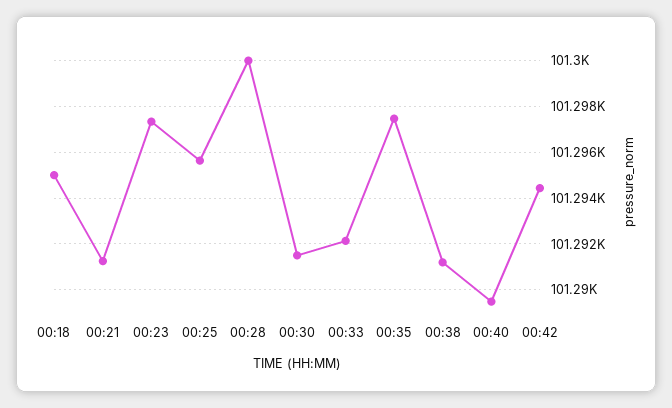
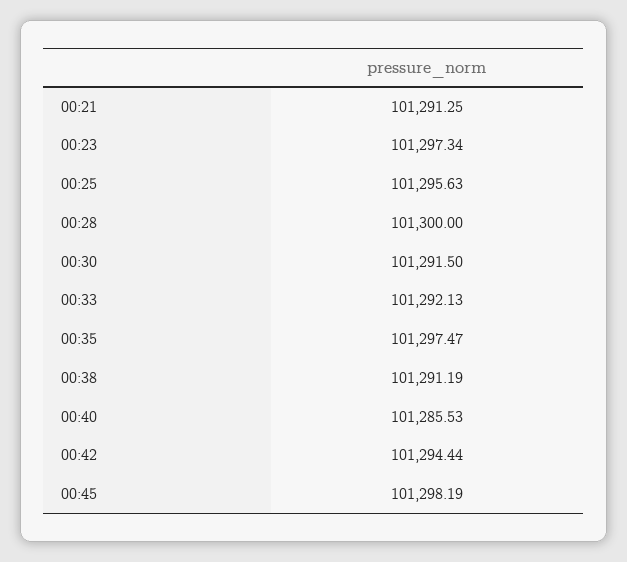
00:18: 101295 -> none
00:40: 101289.5 -> 101285.53
00:45: none -> 101298.19

